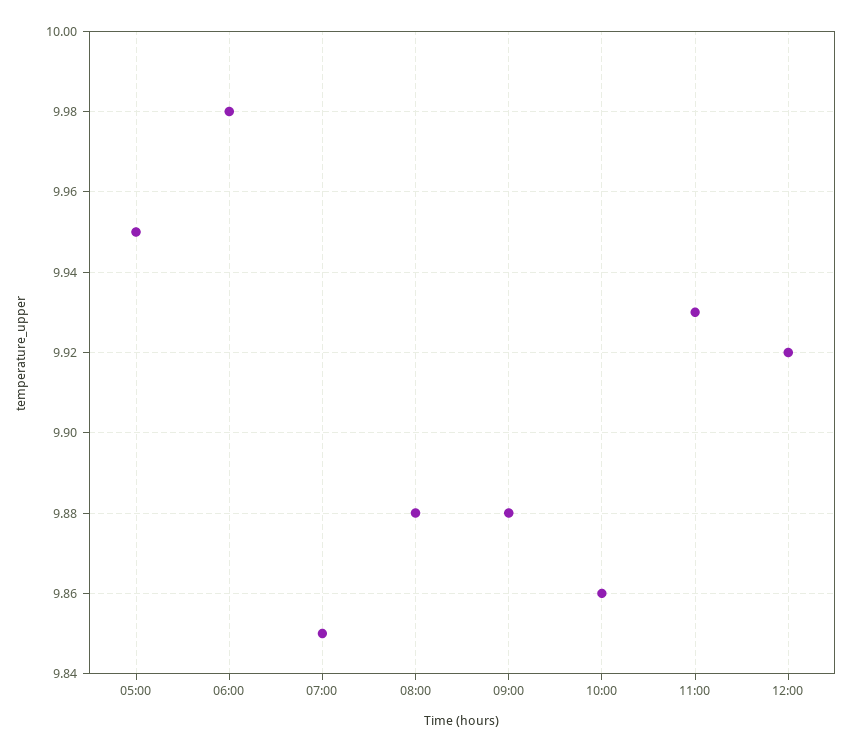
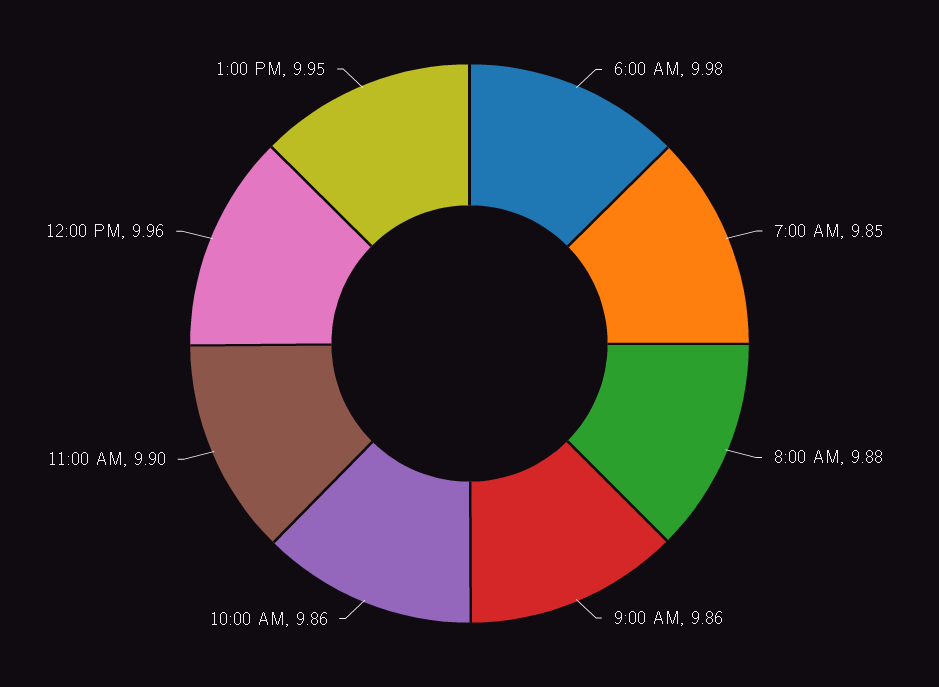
05:00: 9.95 -> none
09:00: 9.88 -> 9.86
11:00: 9.93 -> 9.9
12:00: 9.92 -> 9.96
1:00 PM: none -> 9.95

